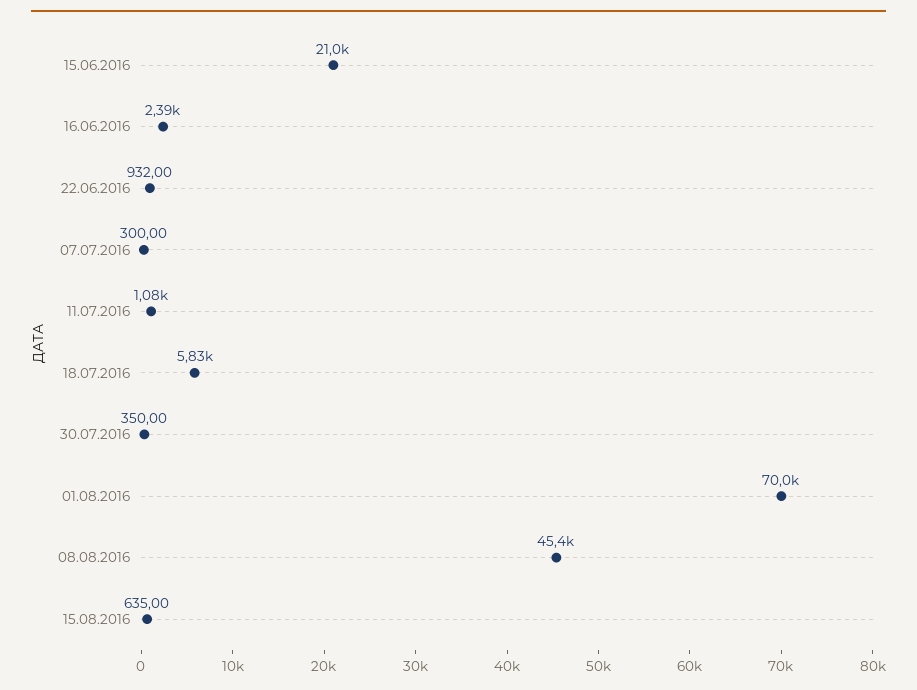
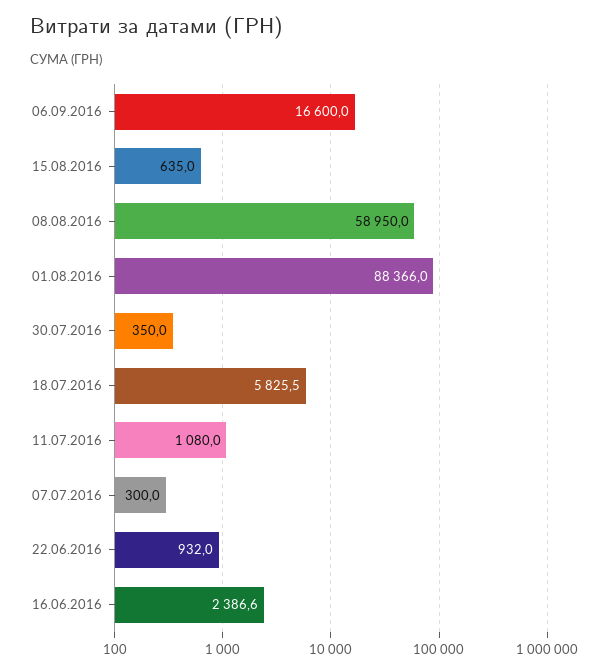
15.06.2016: 21000 -> none
01.08.2016: 70000 -> 88366
08.08.2016: 45400 -> 58950
06.09.2016: none -> 16600

